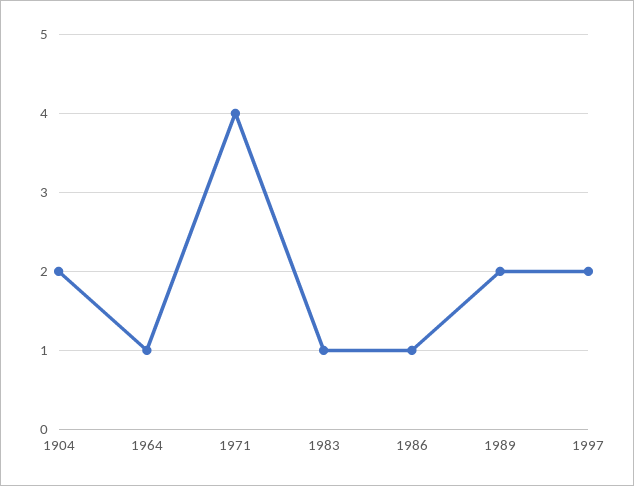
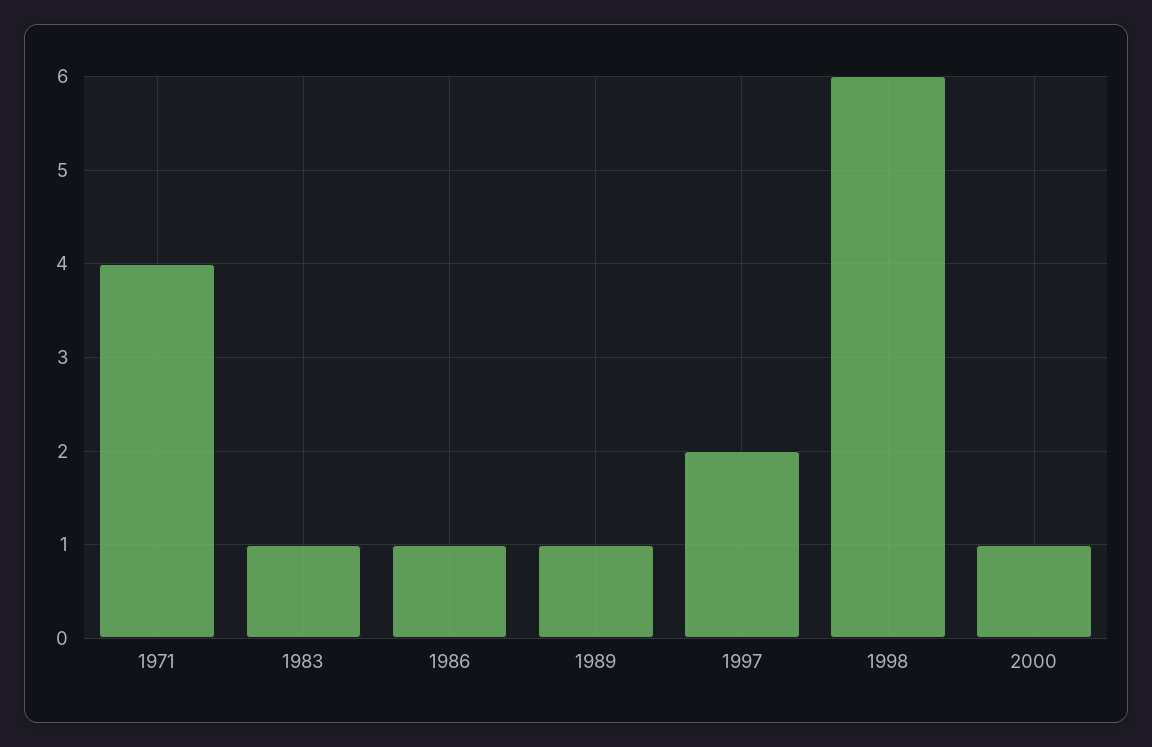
1904: 2 -> none
1964: 1 -> none
1989: 2 -> 1
1998: none -> 6
2000: none -> 1

